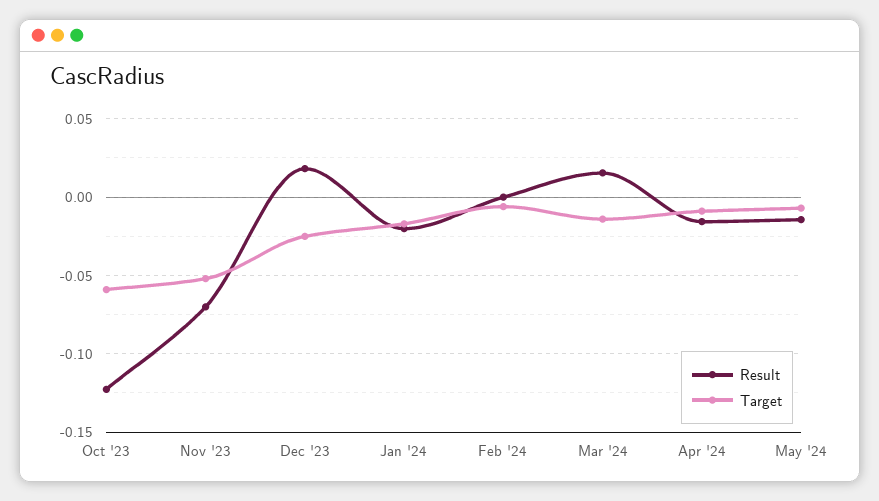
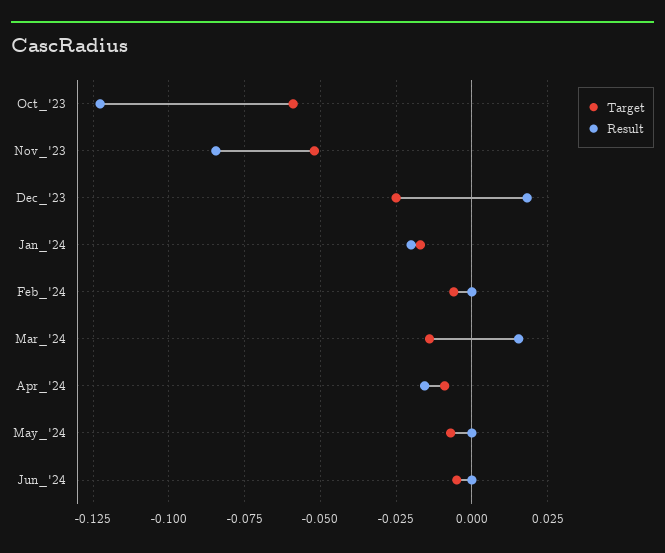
Result, Nov '23: -0.07 -> -0.085
Result, May '24: -0.015 -> 0
Target, Jun_'24: none -> -0.005
Result, Jun_'24: none -> 0

